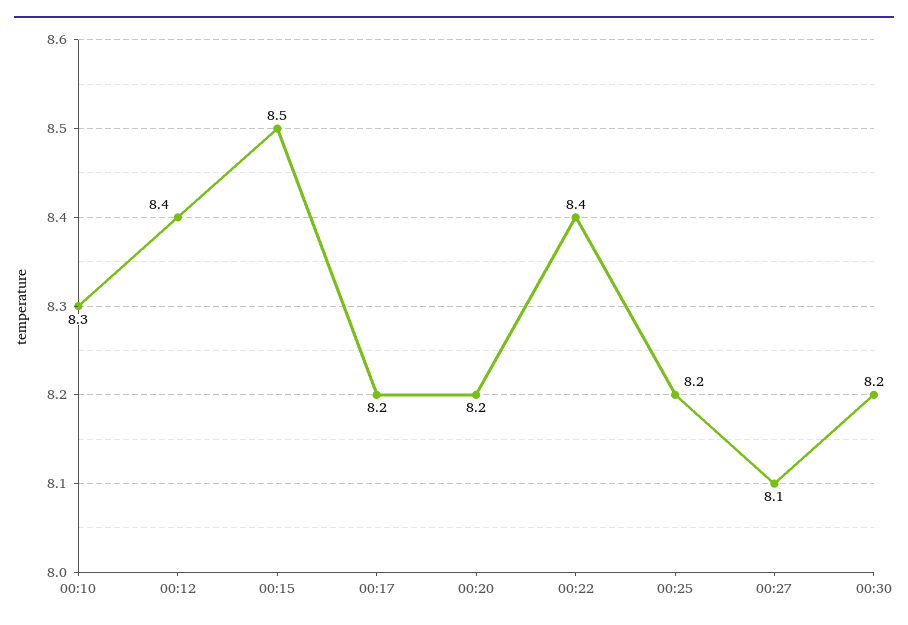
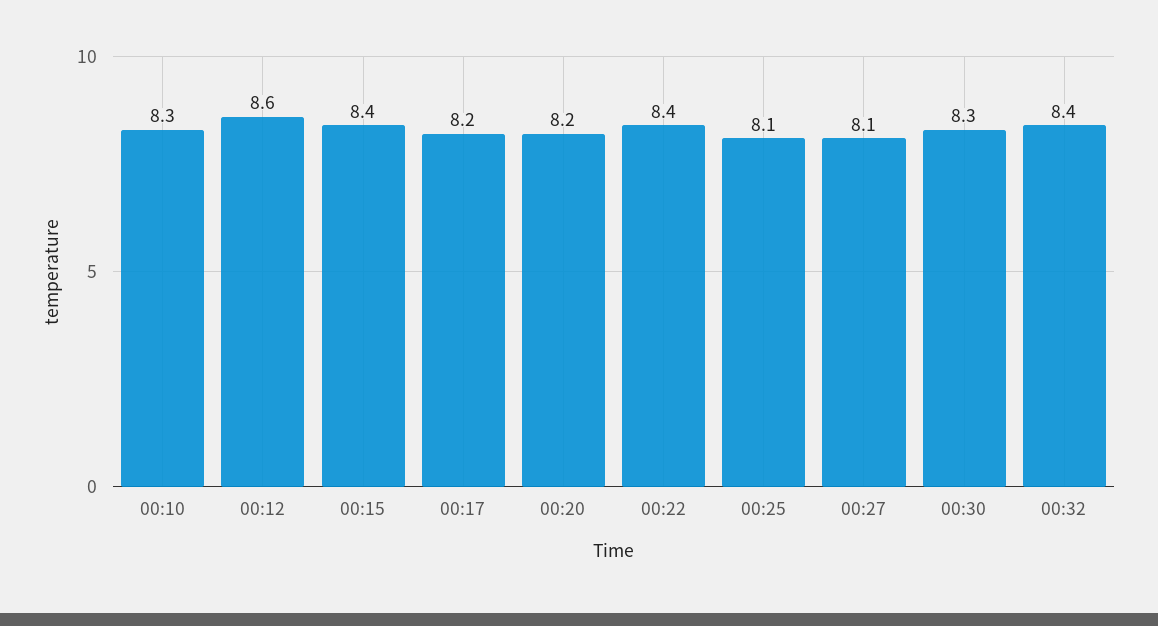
00:12: 8.4 -> 8.6
00:15: 8.5 -> 8.4
00:25: 8.2 -> 8.1
00:30: 8.2 -> 8.3
00:32: none -> 8.4

